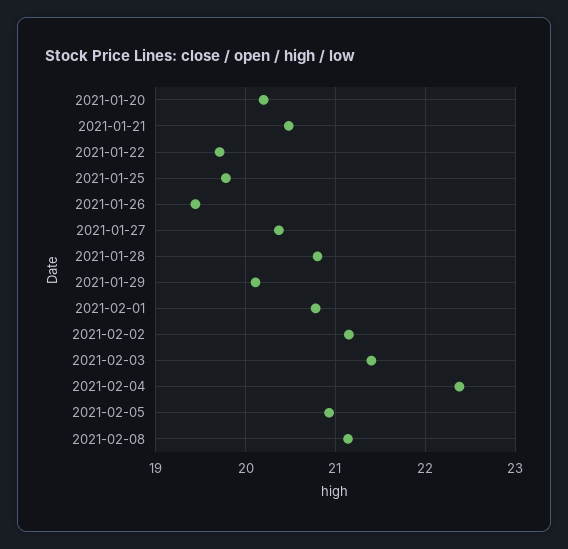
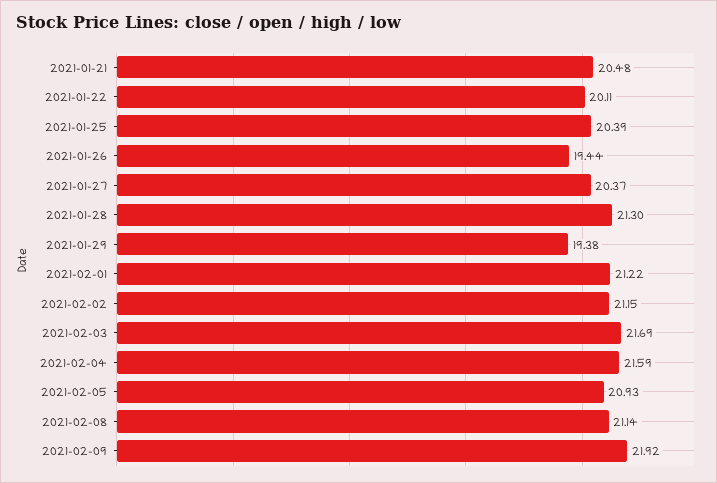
2021-01-20: 20.2 -> none
2021-01-22: 19.7 -> 20.11
2021-01-25: 19.8 -> 20.39
2021-01-28: 20.8 -> 21.3
2021-01-29: 20.1 -> 19.38
2021-02-01: 20.8 -> 21.22
2021-02-03: 21.4 -> 21.69
2021-02-04: 22.4 -> 21.59
2021-02-09: none -> 21.92

